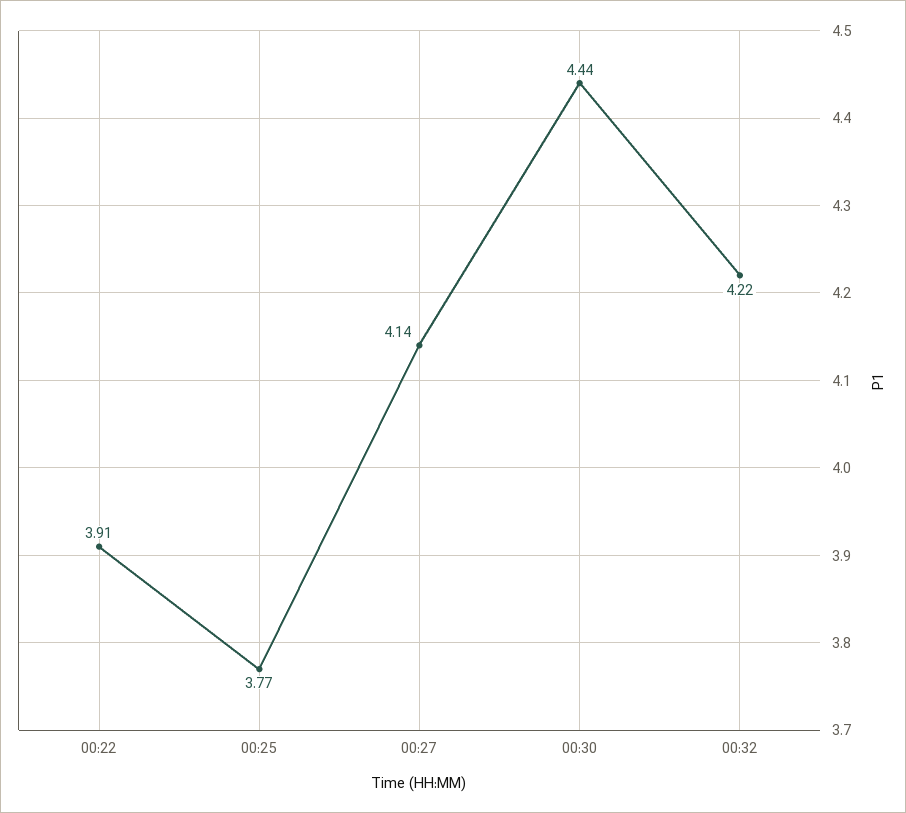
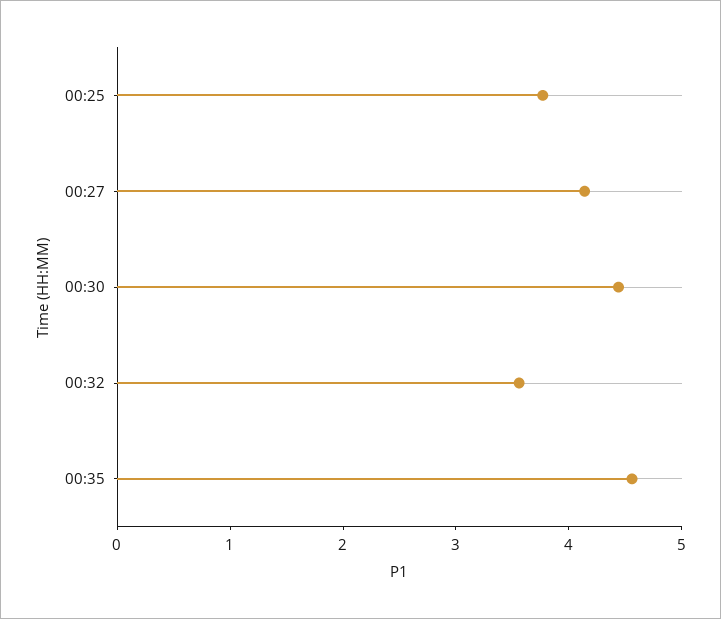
00:22: 3.91 -> none
00:32: 4.22 -> 3.6
00:35: none -> 4.6

